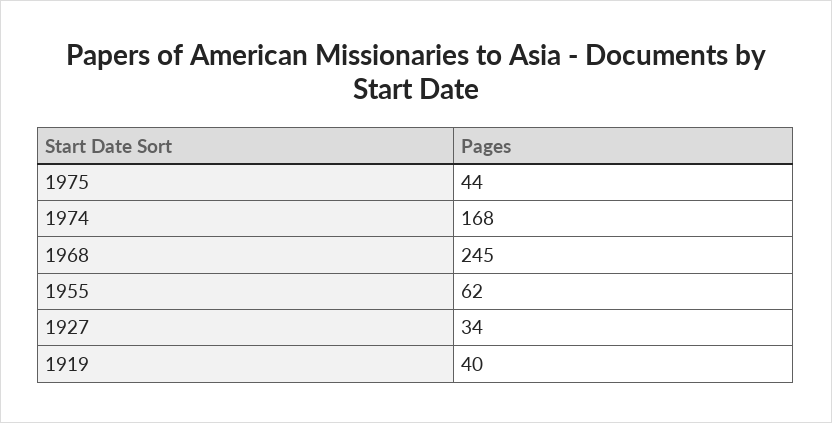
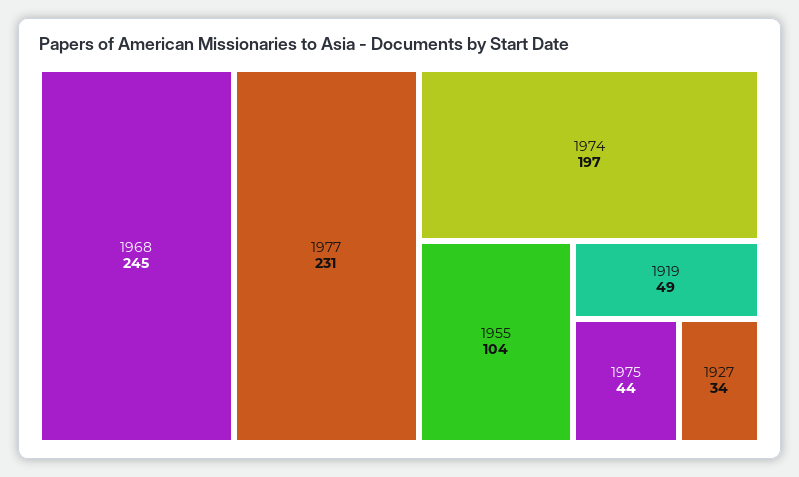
1974: 168 -> 197
1955: 62 -> 104
1919: 40 -> 49
1977: none -> 231

